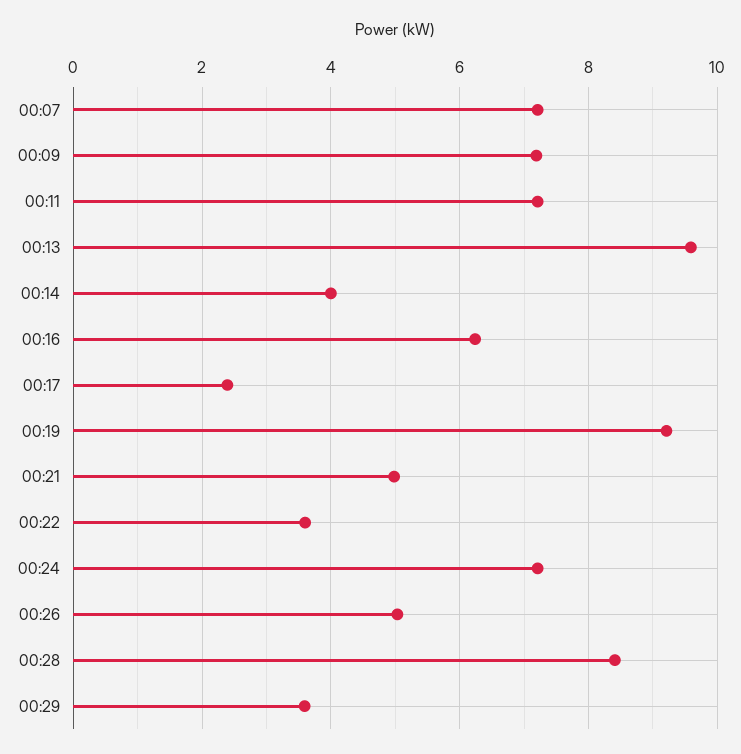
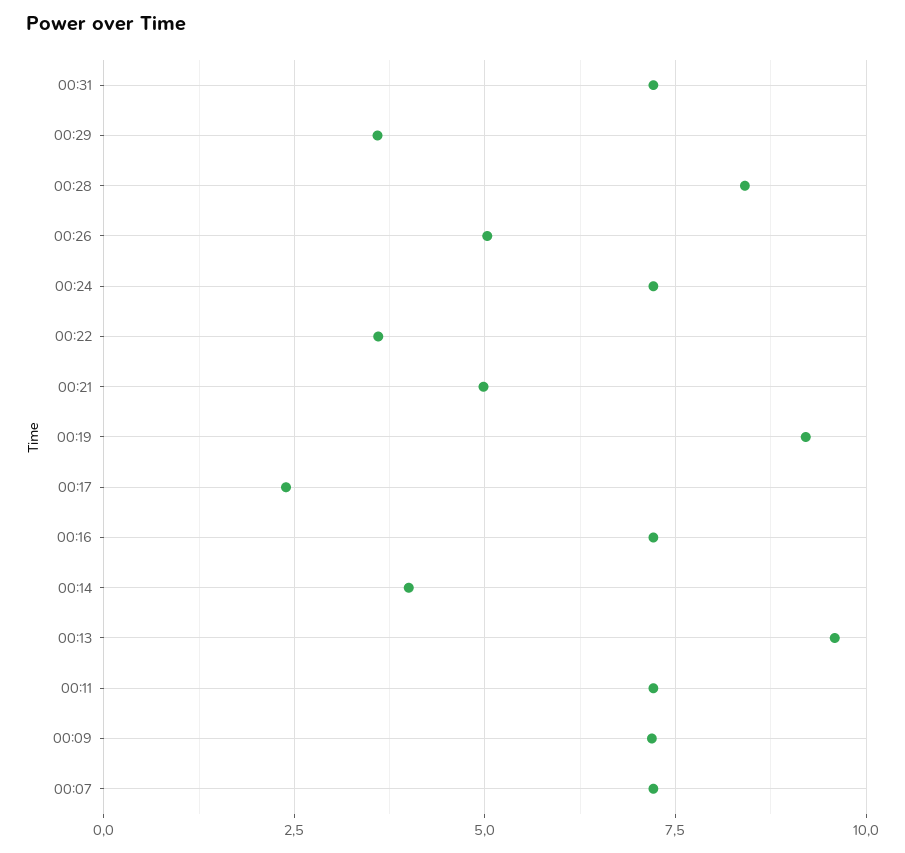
00:16: 6.2 -> 7.25
00:31: none -> 7.25

